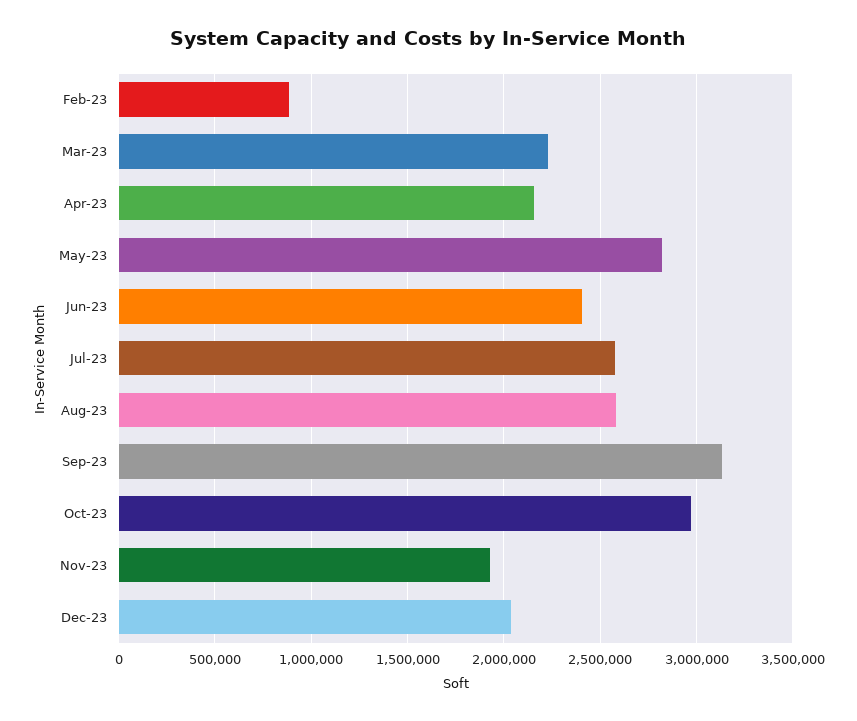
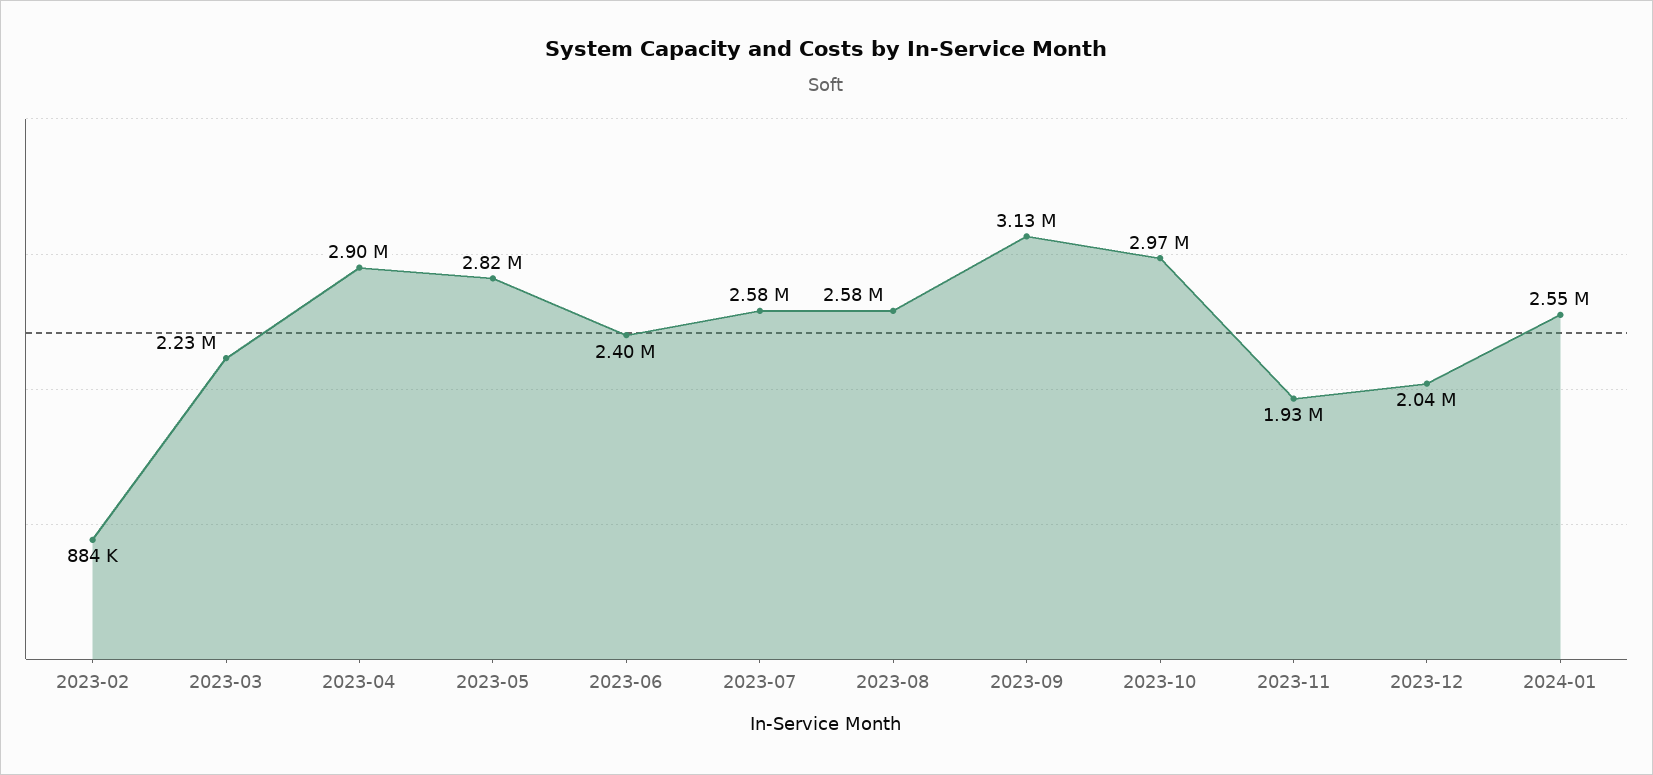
Apr-23: 2150000 -> 2900000
2024-01: none -> 2550000

